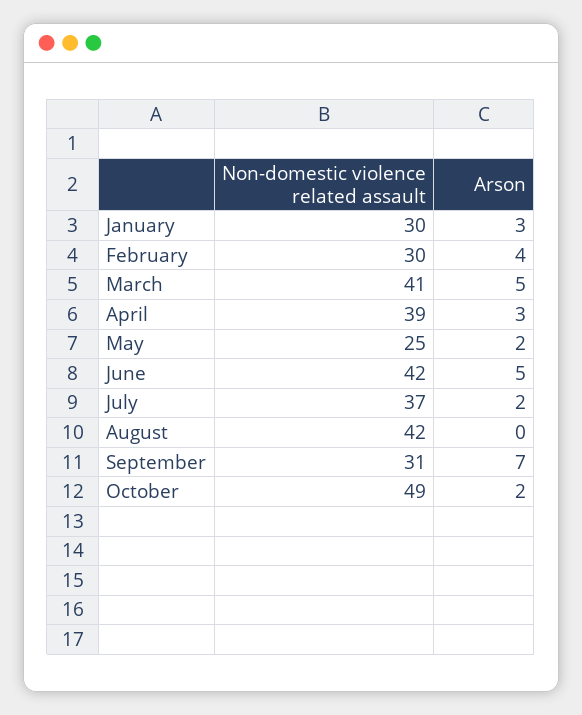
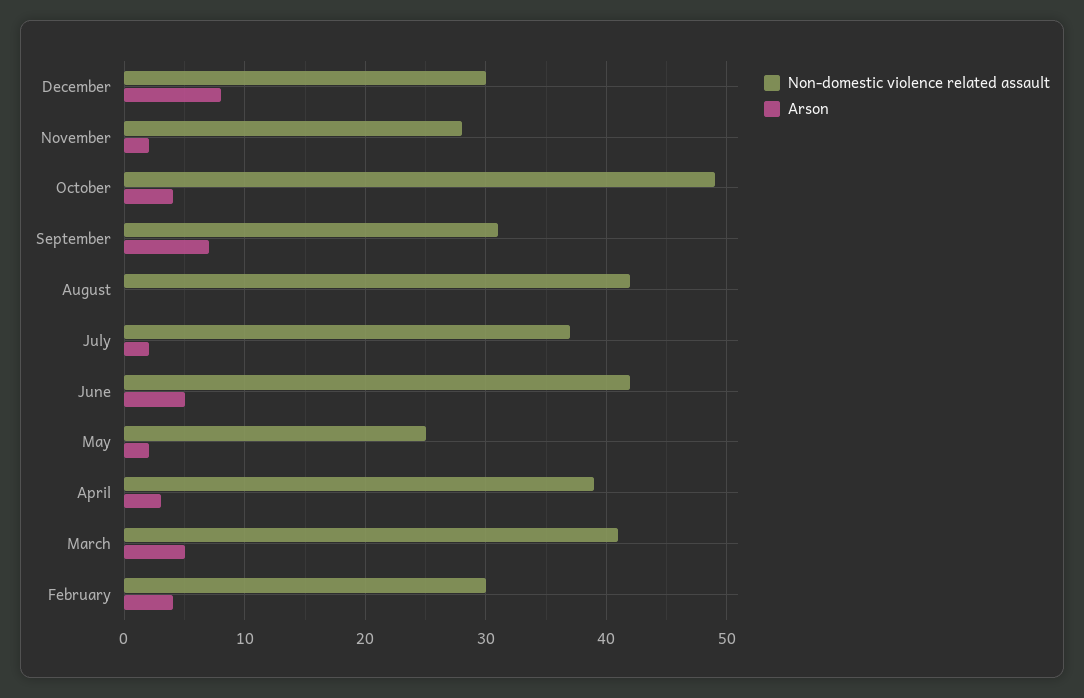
Non-domestic violence related assault, January: 30 -> none
Arson, January: 3 -> none
Arson, October: 2 -> 4
Non-domestic violence related assault, December: none -> 30
Arson, December: none -> 8
Non-domestic violence related assault, November: none -> 28
Arson, November: none -> 2

